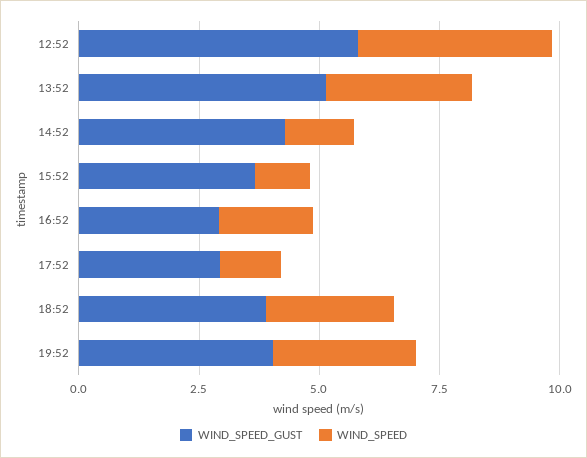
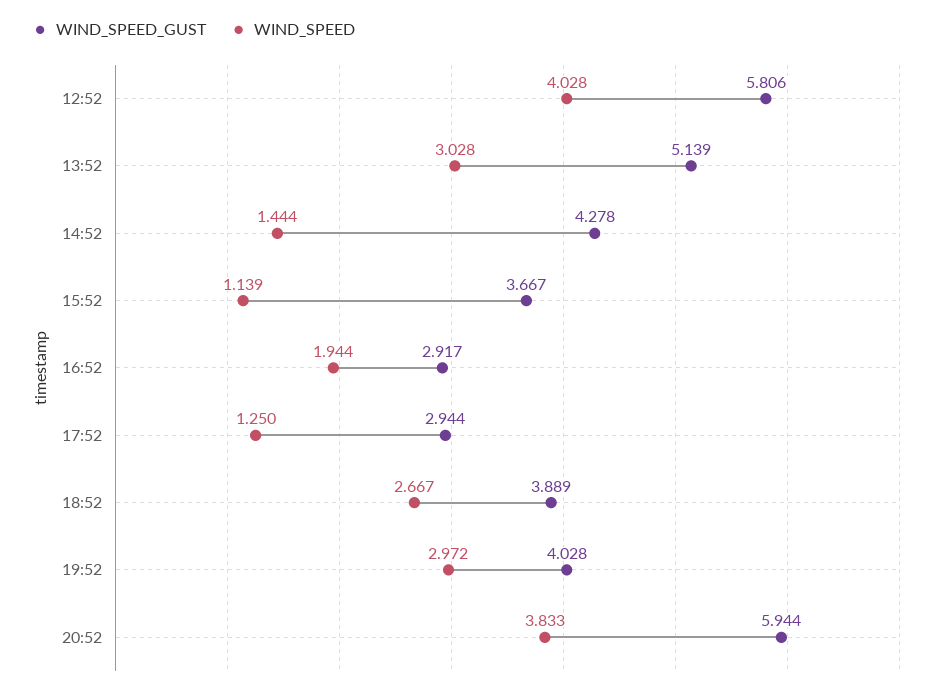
WIND_SPEED_GUST, 20:52: none -> 5.944
WIND_SPEED, 20:52: none -> 3.833

